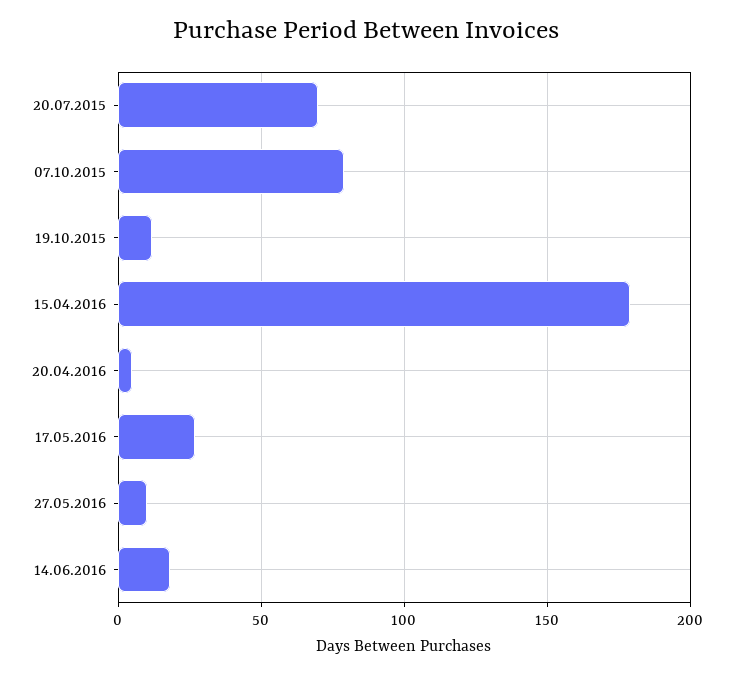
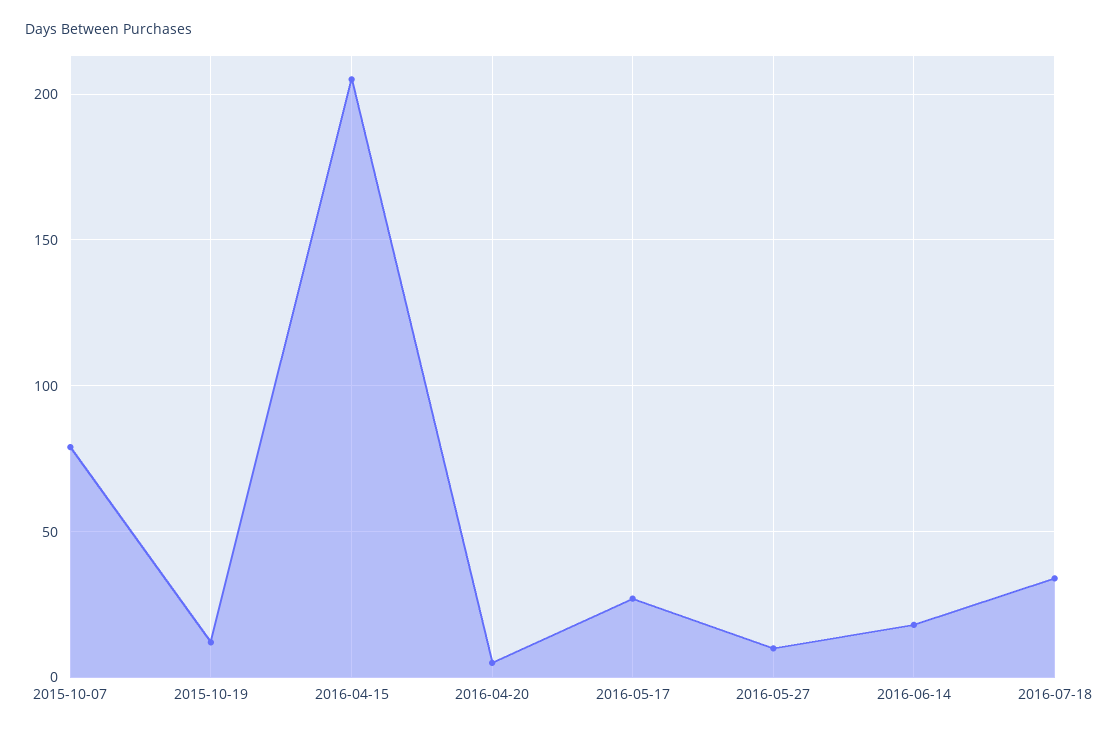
20.07.2015: 70 -> none
15.04.2016: 180 -> 205
2016-07-18: none -> 35

